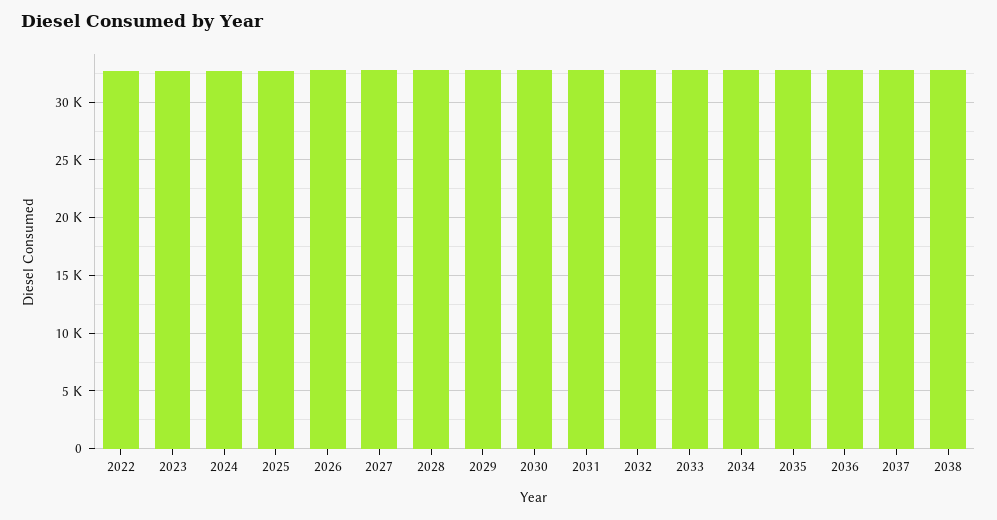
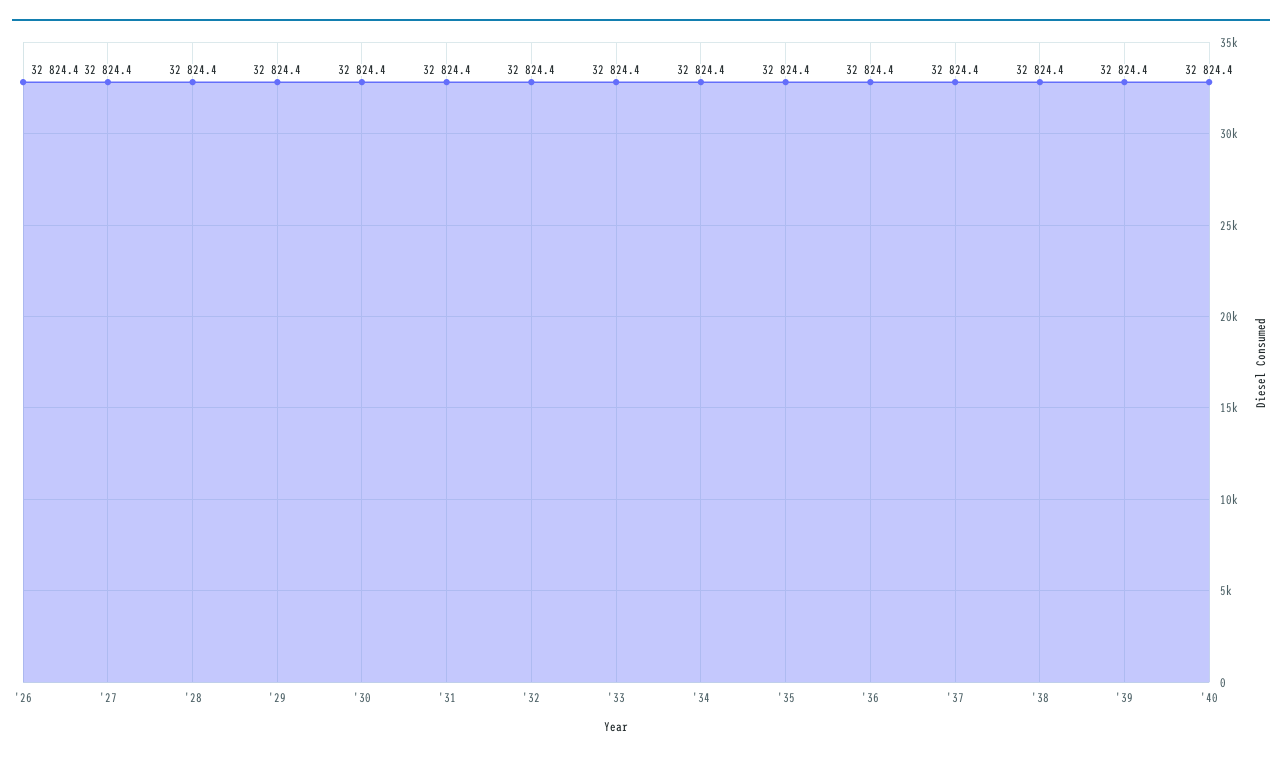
2022: 33000 -> none
2023: 33000 -> none
2024: 33000 -> none
2025: 33000 -> none
'39: none -> 32824.4
'40: none -> 32824.4

